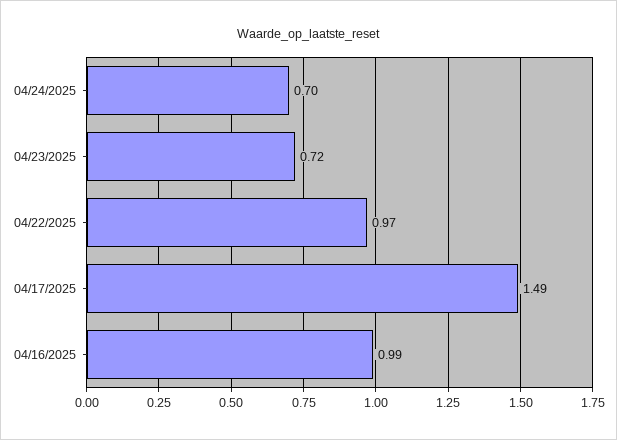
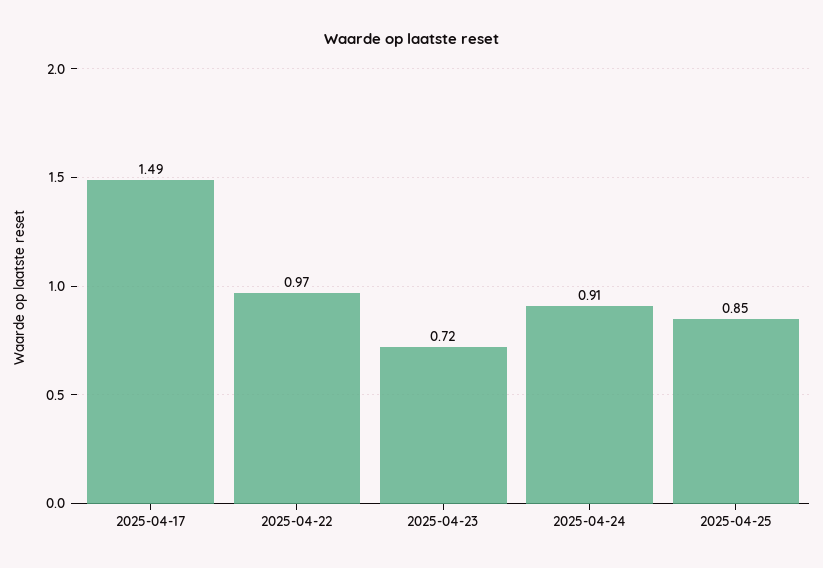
04/24/2025: 0.7 -> 0.91
04/16/2025: 0.99 -> none
2025-04-25: none -> 0.85

